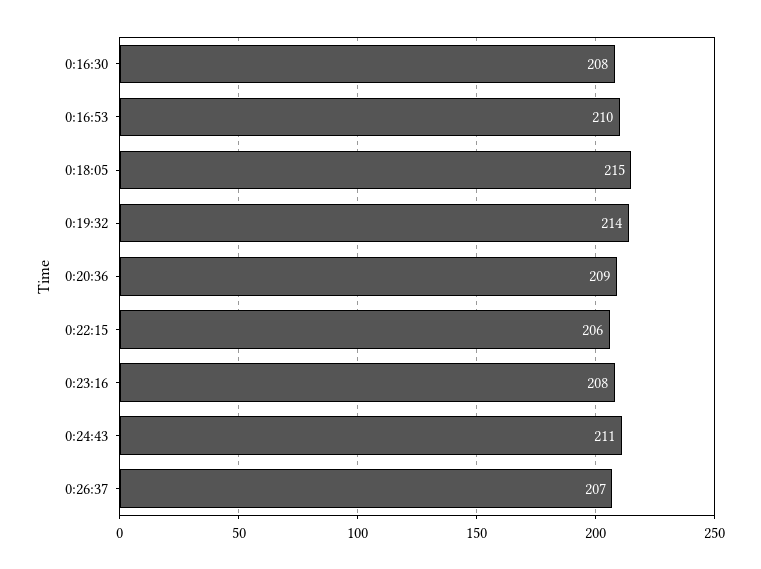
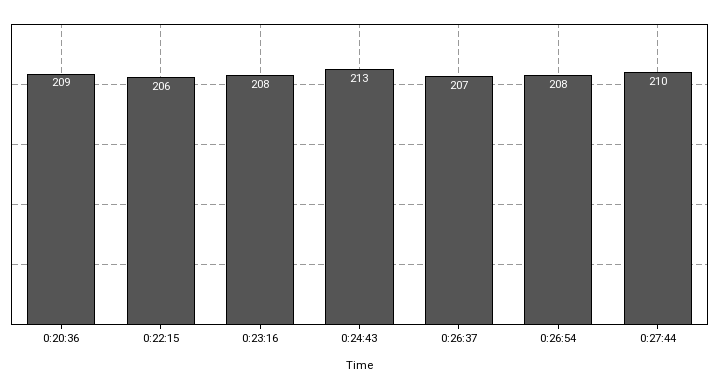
0:16:30: 208 -> none
0:16:53: 210 -> none
0:18:05: 215 -> none
0:19:32: 214 -> none
0:24:43: 211 -> 213
0:26:54: none -> 208
0:27:44: none -> 210

